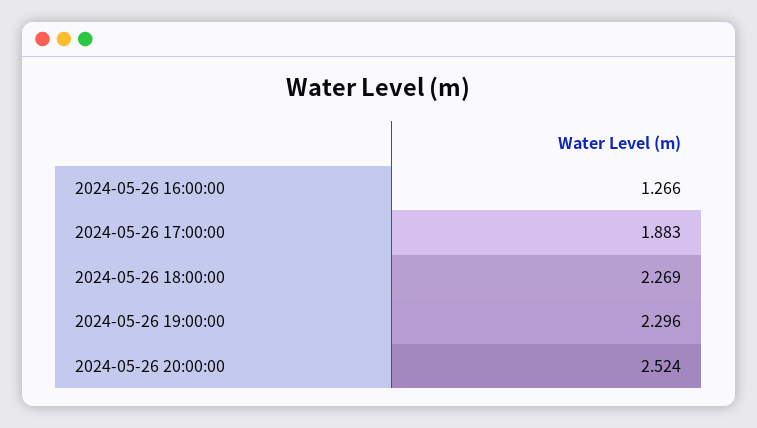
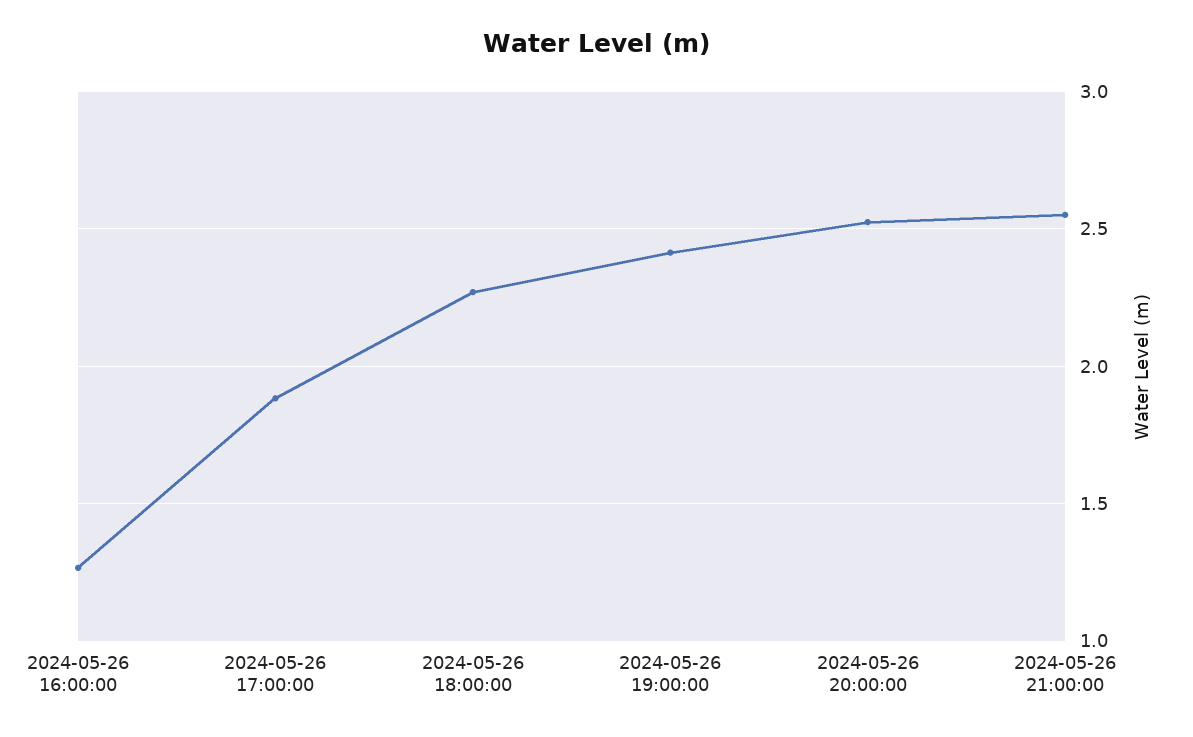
2024-05-26 19:00:00: 2.296 -> 2.4
2024-05-26 21:00:00: none -> 2.55

